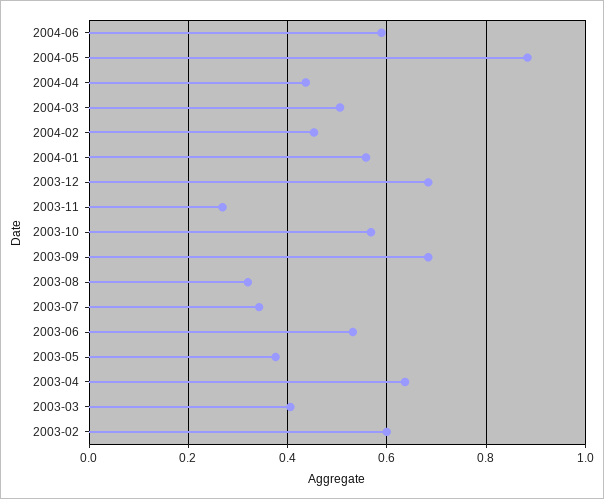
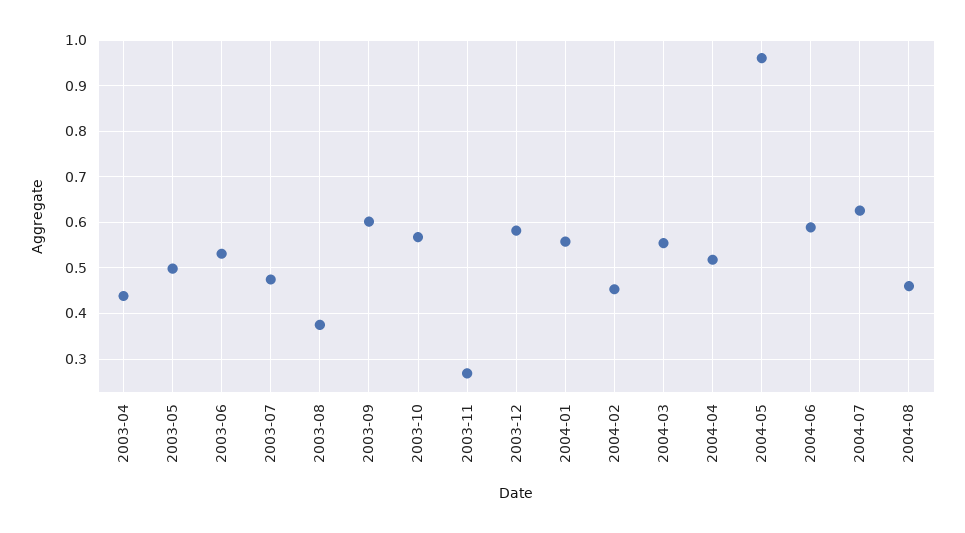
2004-05: 0.88 -> 0.96
2004-04: 0.44 -> 0.52
2004-03: 0.5 -> 0.56
2003-12: 0.68 -> 0.58
2003-09: 0.68 -> 0.6
2003-08: 0.32 -> 0.38
2003-07: 0.34 -> 0.48
2003-05: 0.38 -> 0.5
2003-04: 0.64 -> 0.44
2003-03: 0.4 -> none
2003-02: 0.6 -> none
2004-07: none -> 0.62
2004-08: none -> 0.46

